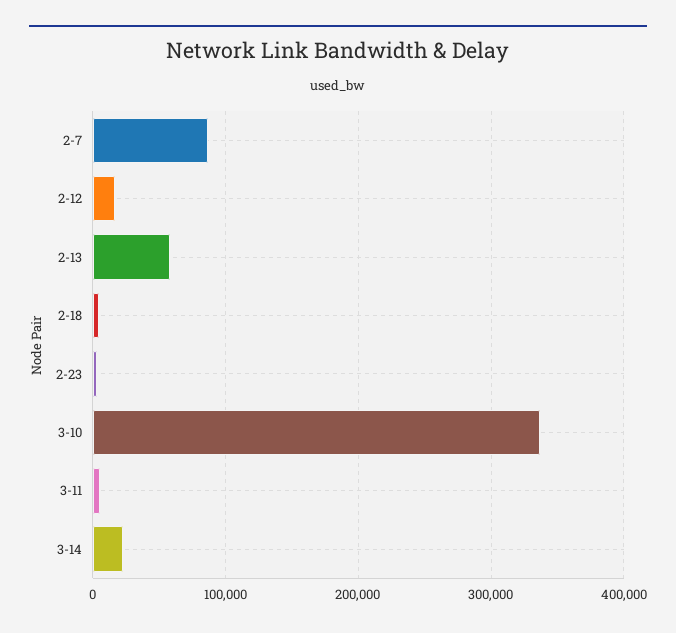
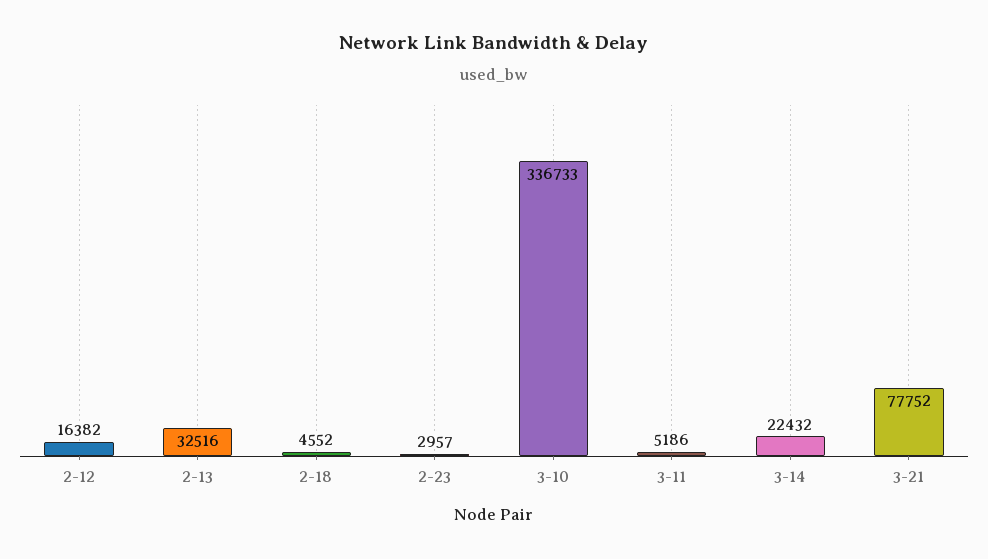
2-7: 90000 -> none
2-13: 60000 -> 32516
3-21: none -> 77752

